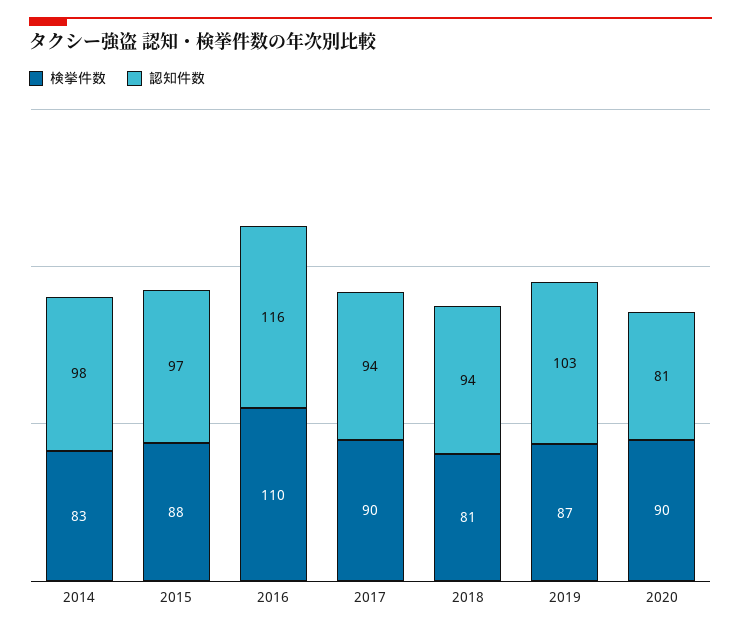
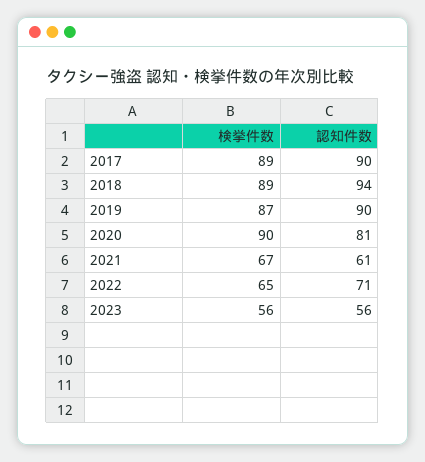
検挙件数, 2014: 83 -> none
認知件数, 2014: 98 -> none
検挙件数, 2015: 88 -> none
認知件数, 2015: 97 -> none
検挙件数, 2016: 110 -> none
認知件数, 2016: 116 -> none
検挙件数, 2017: 90 -> 89
認知件数, 2017: 94 -> 90
検挙件数, 2018: 81 -> 89
認知件数, 2019: 103 -> 90
検挙件数, 2021: none -> 67
認知件数, 2021: none -> 61
検挙件数, 2022: none -> 65
認知件数, 2022: none -> 71
検挙件数, 2023: none -> 56
認知件数, 2023: none -> 56

